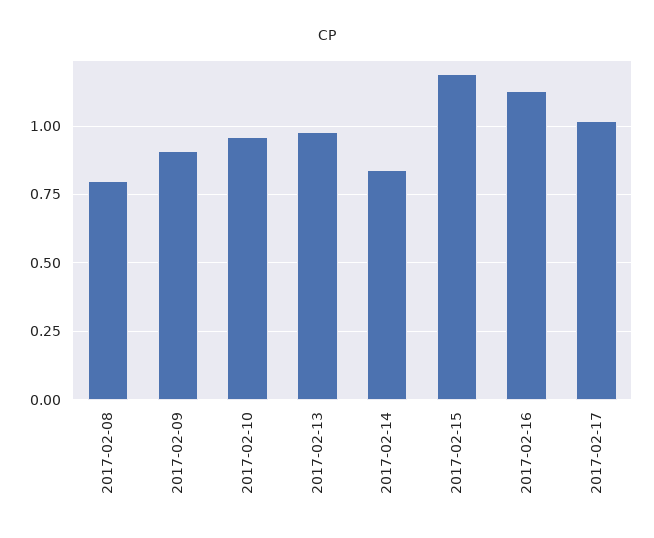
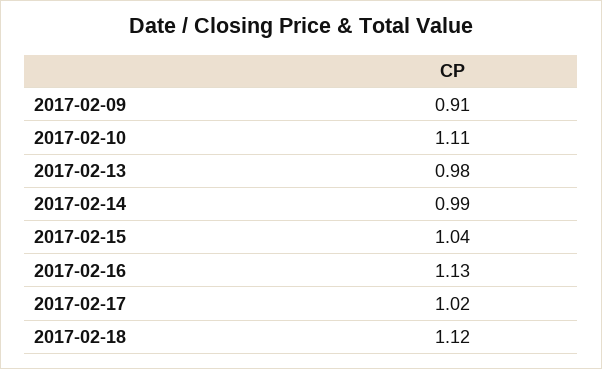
2017-02-08: 0.8 -> none
2017-02-10: 0.95 -> 1.11
2017-02-14: 0.85 -> 0.99
2017-02-15: 1.2 -> 1.04
2017-02-18: none -> 1.12

